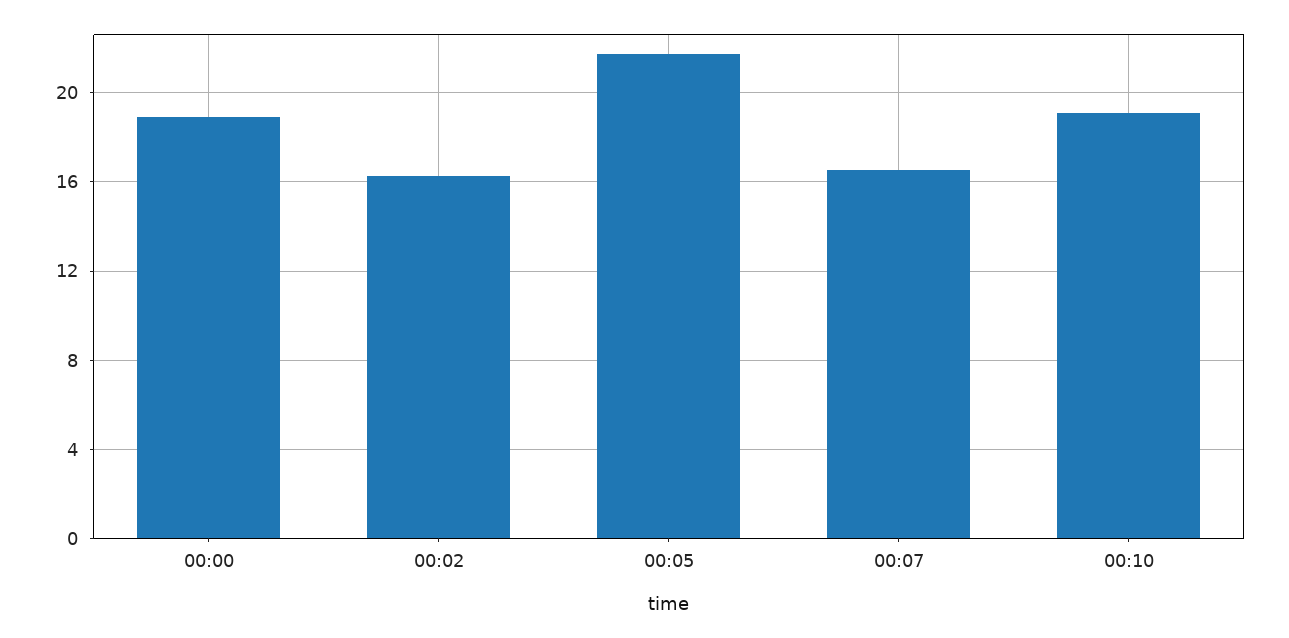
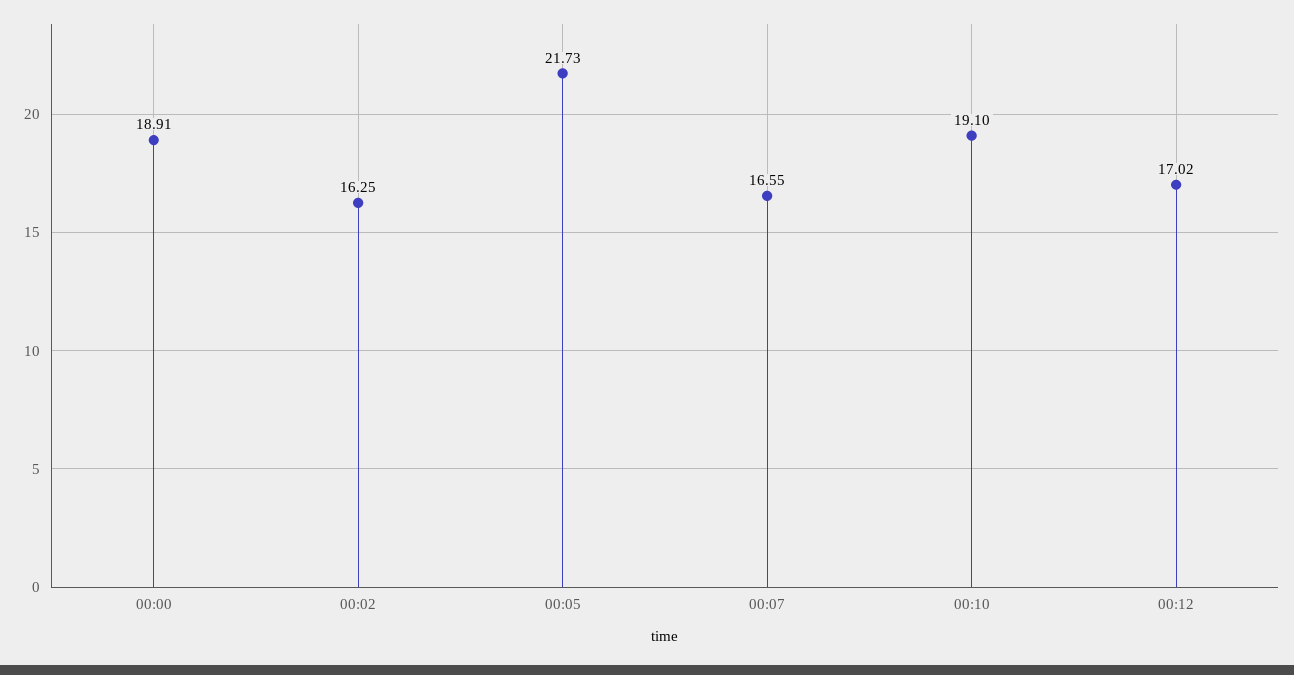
00:12: none -> 17.02

